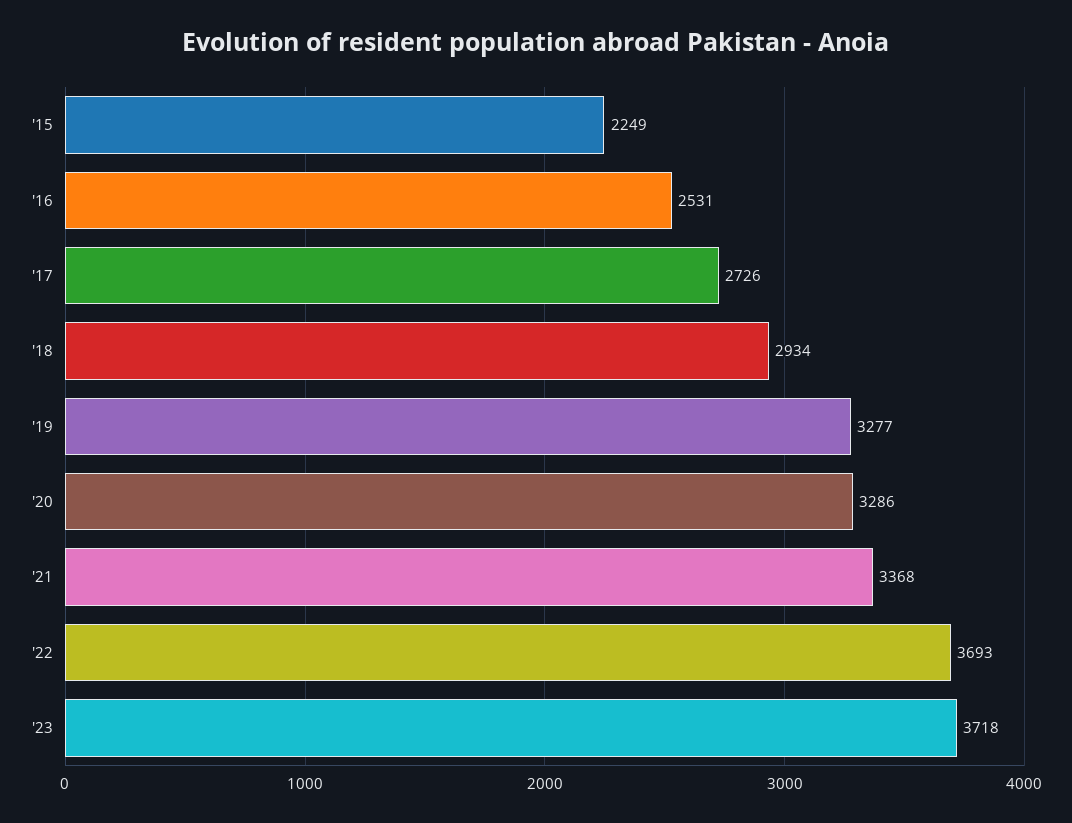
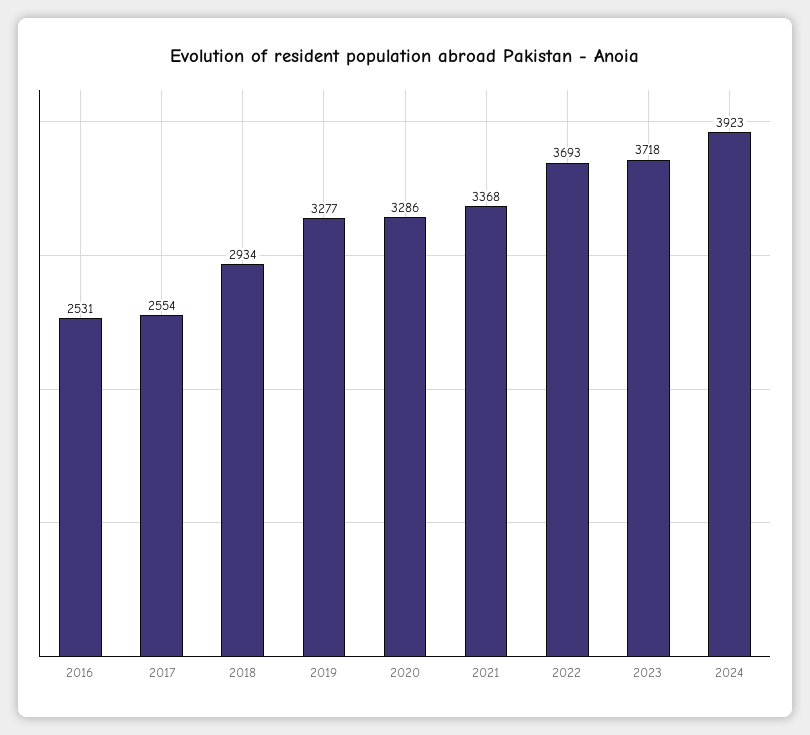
'15: 2249 -> none
'17: 2726 -> 2554
2024: none -> 3923

